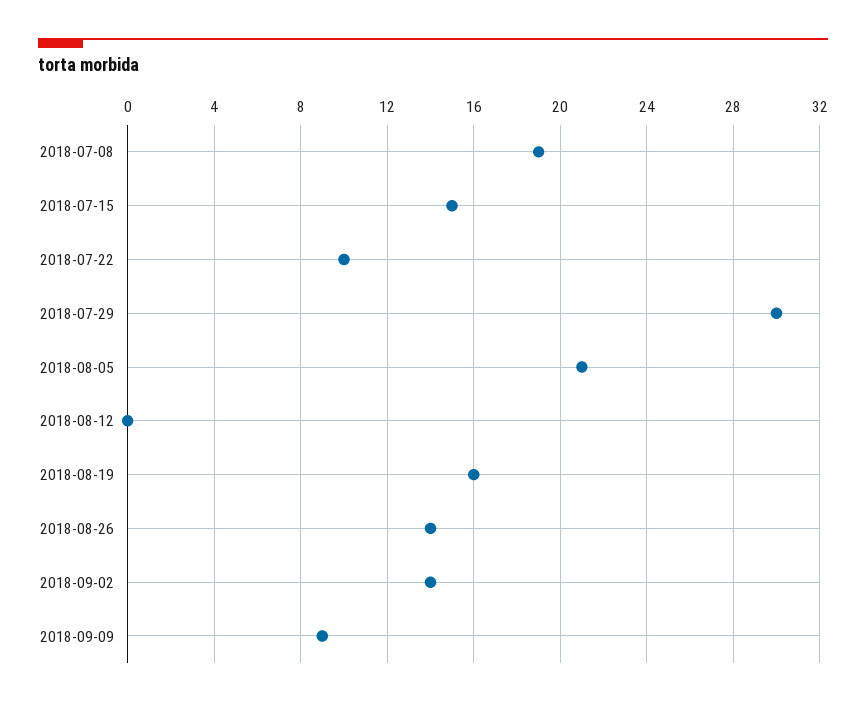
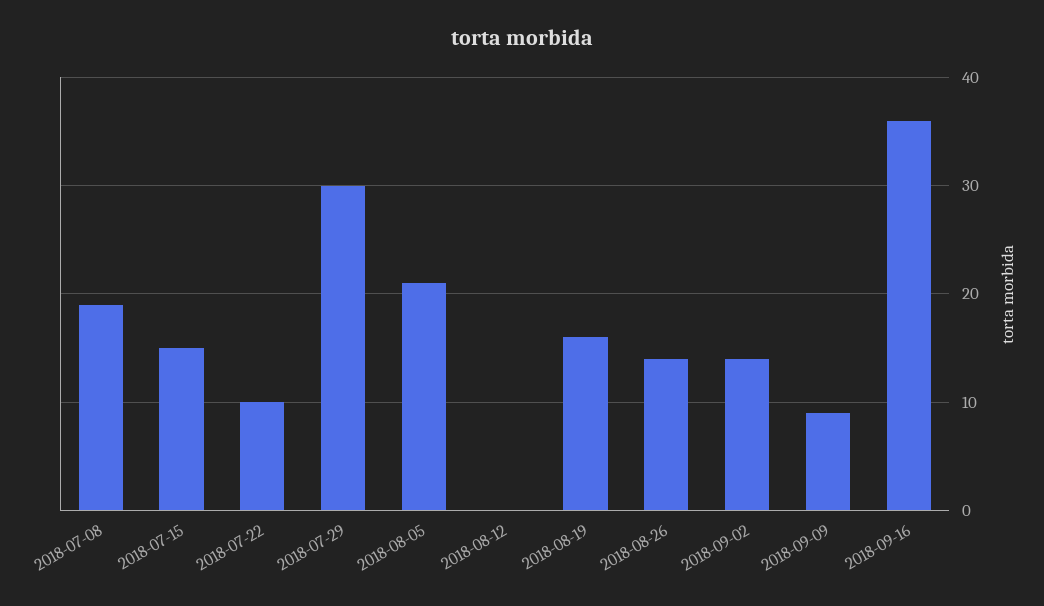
2018-09-16: none -> 36

